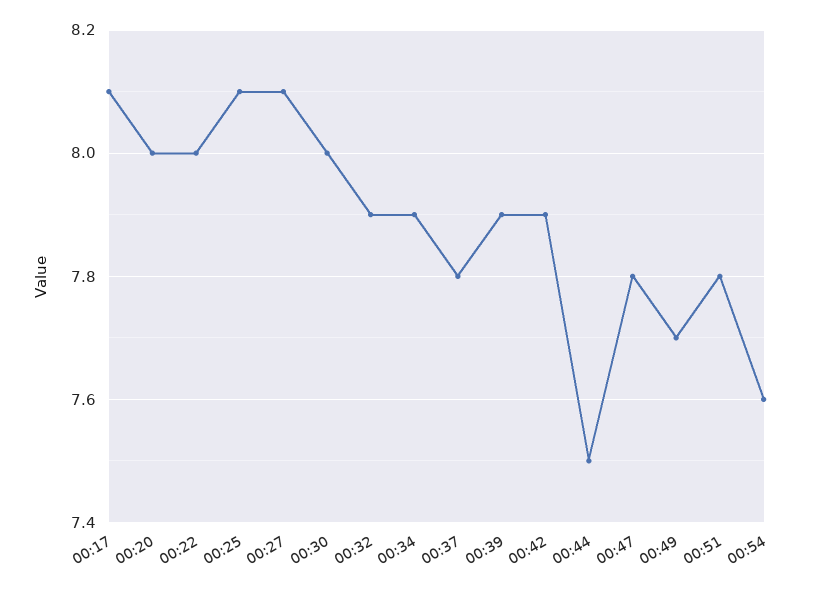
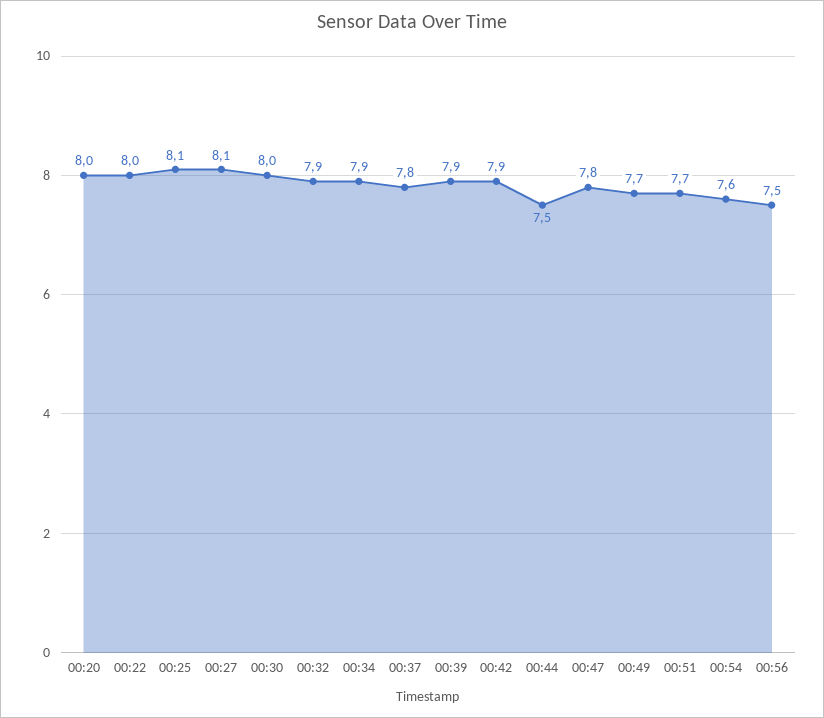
00:17: 8.1 -> none
00:51: 7.8 -> 7.7
00:56: none -> 7.5

